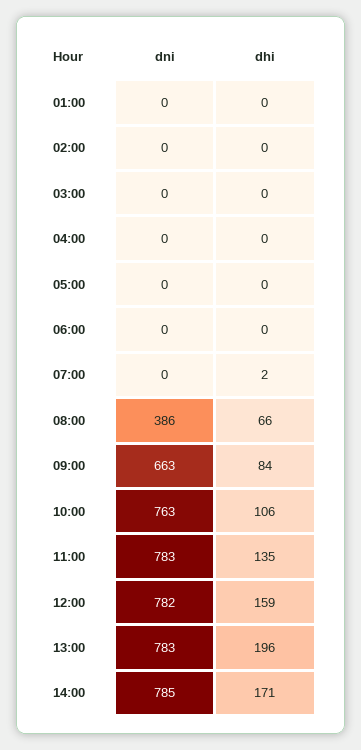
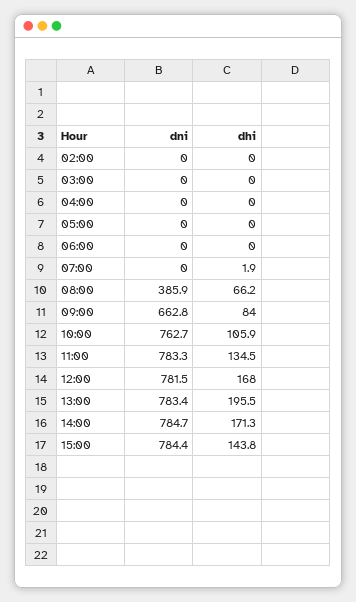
dni, 01:00: 0 -> none
dhi, 01:00: 0 -> none
dhi, 12:00: 159 -> 168
dni, 15:00: none -> 784.4
dhi, 15:00: none -> 143.8

